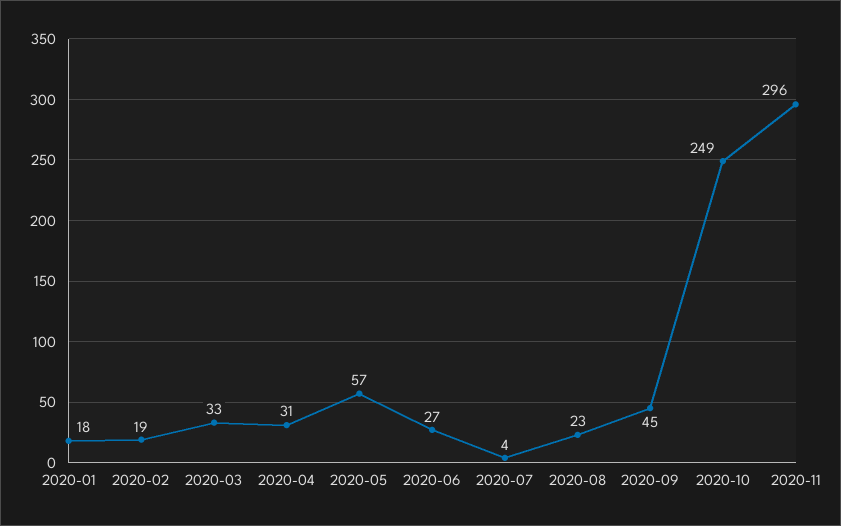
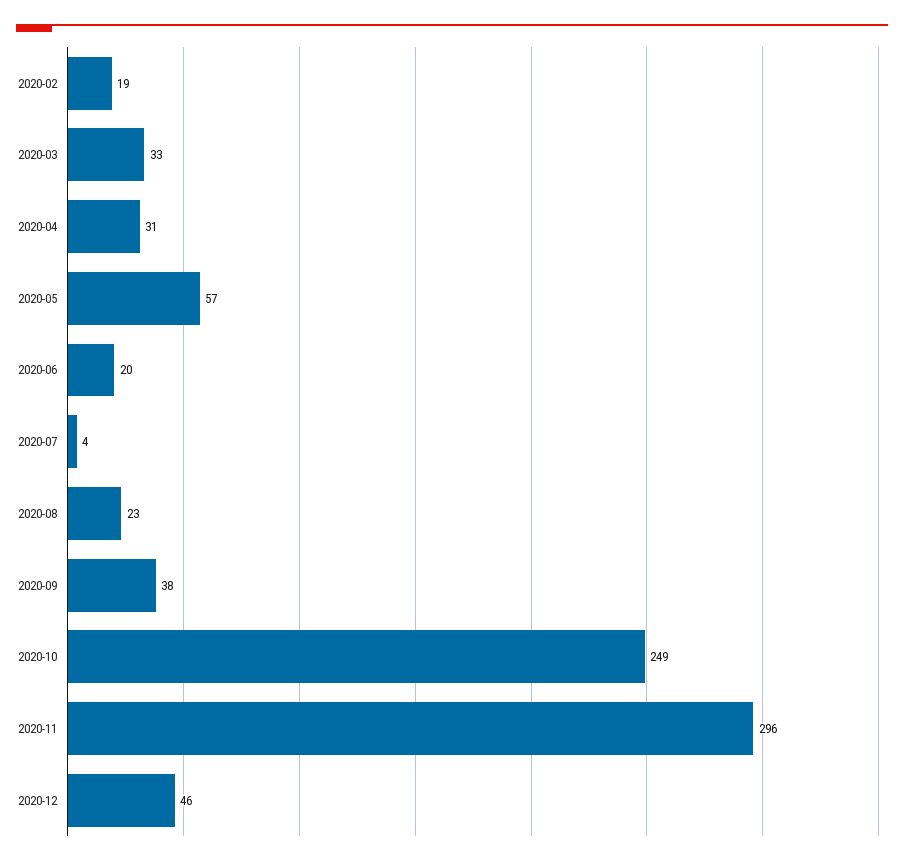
2020-01: 18 -> none
2020-06: 27 -> 20
2020-09: 45 -> 38
2020-12: none -> 46

